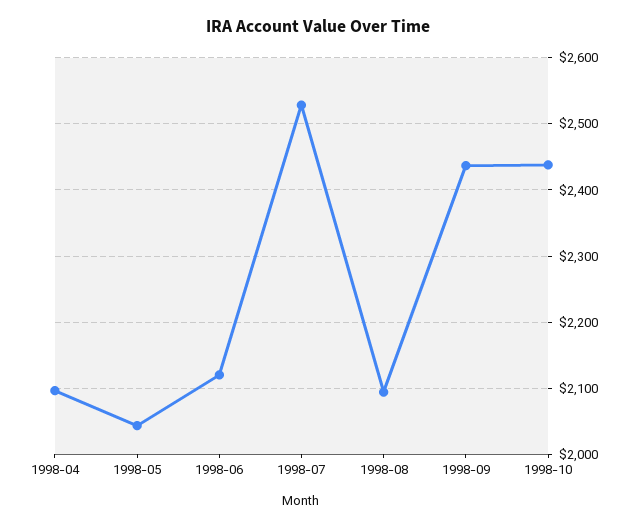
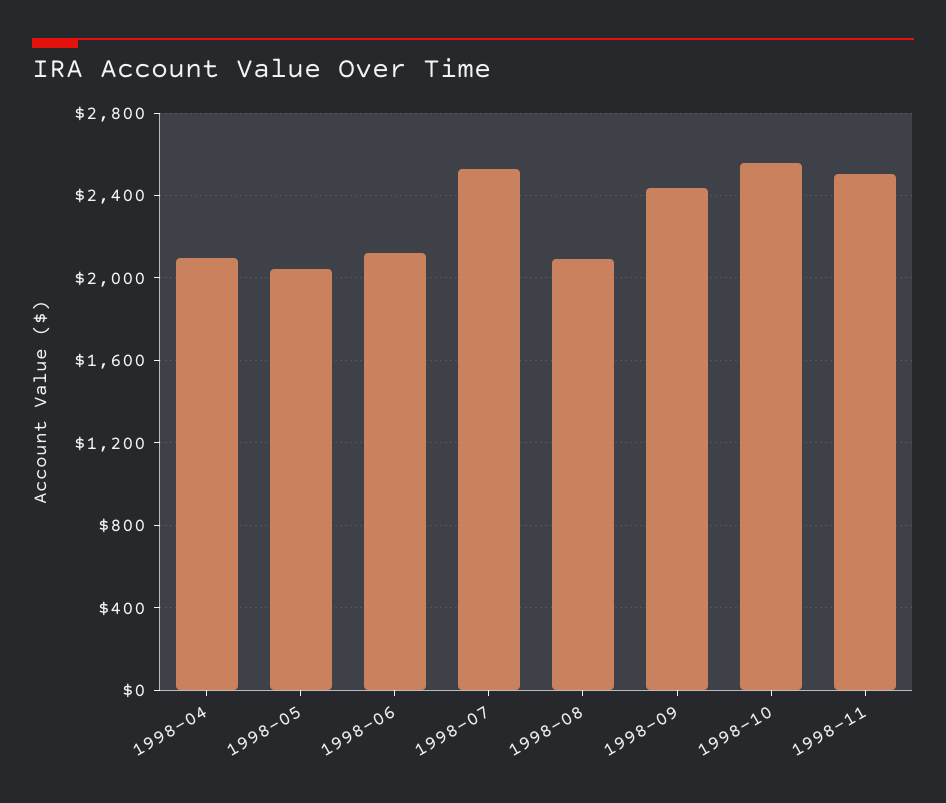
1998-10: 2440 -> 2550
1998-11: none -> 2500

